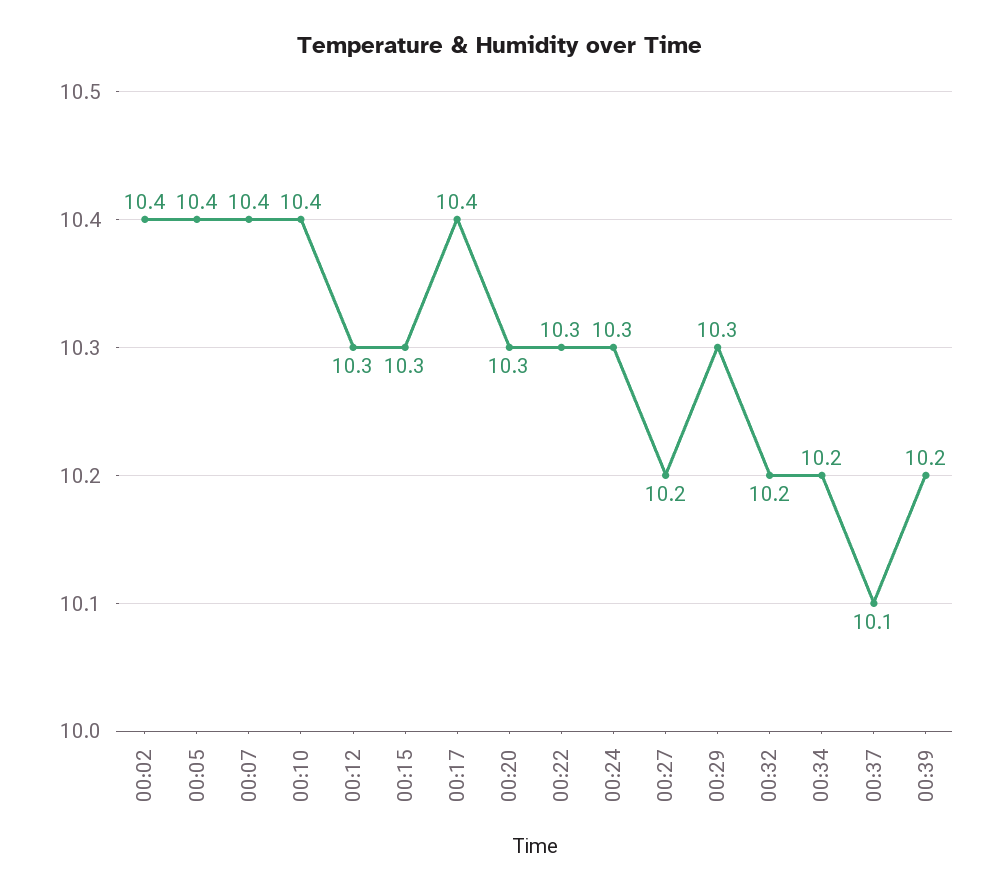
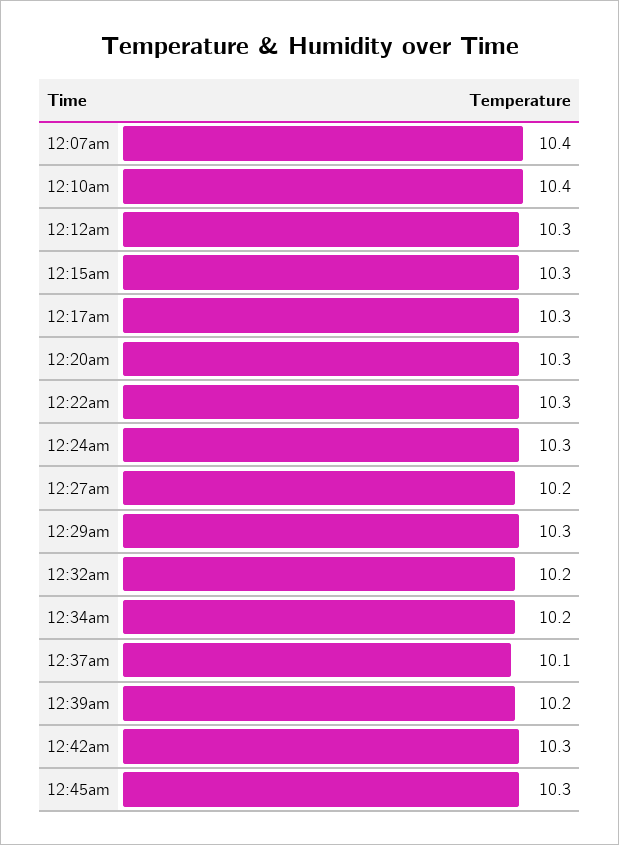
00:02: 10.4 -> none
00:05: 10.4 -> none
00:17: 10.4 -> 10.3
12:42am: none -> 10.3
12:45am: none -> 10.3

